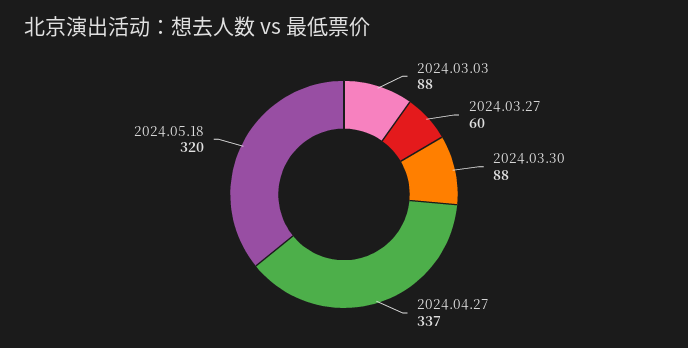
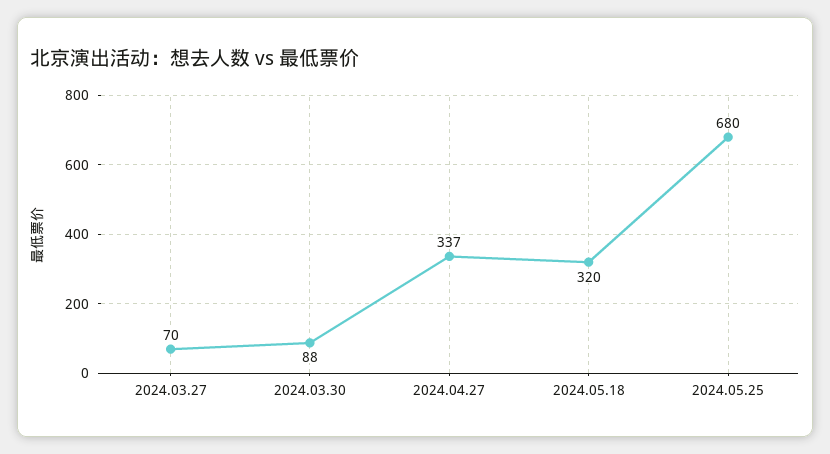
2024.03.03: 88 -> none
2024.03.27: 60 -> 70
2024.05.25: none -> 680

